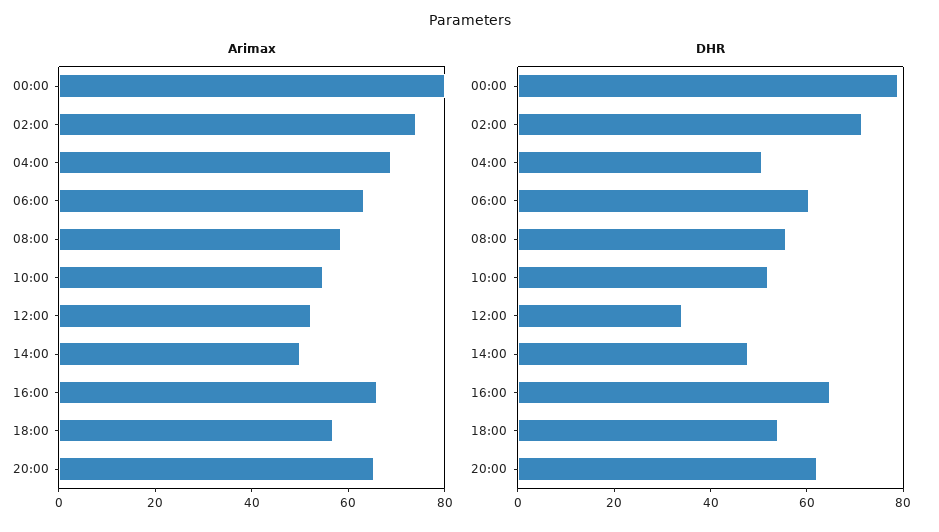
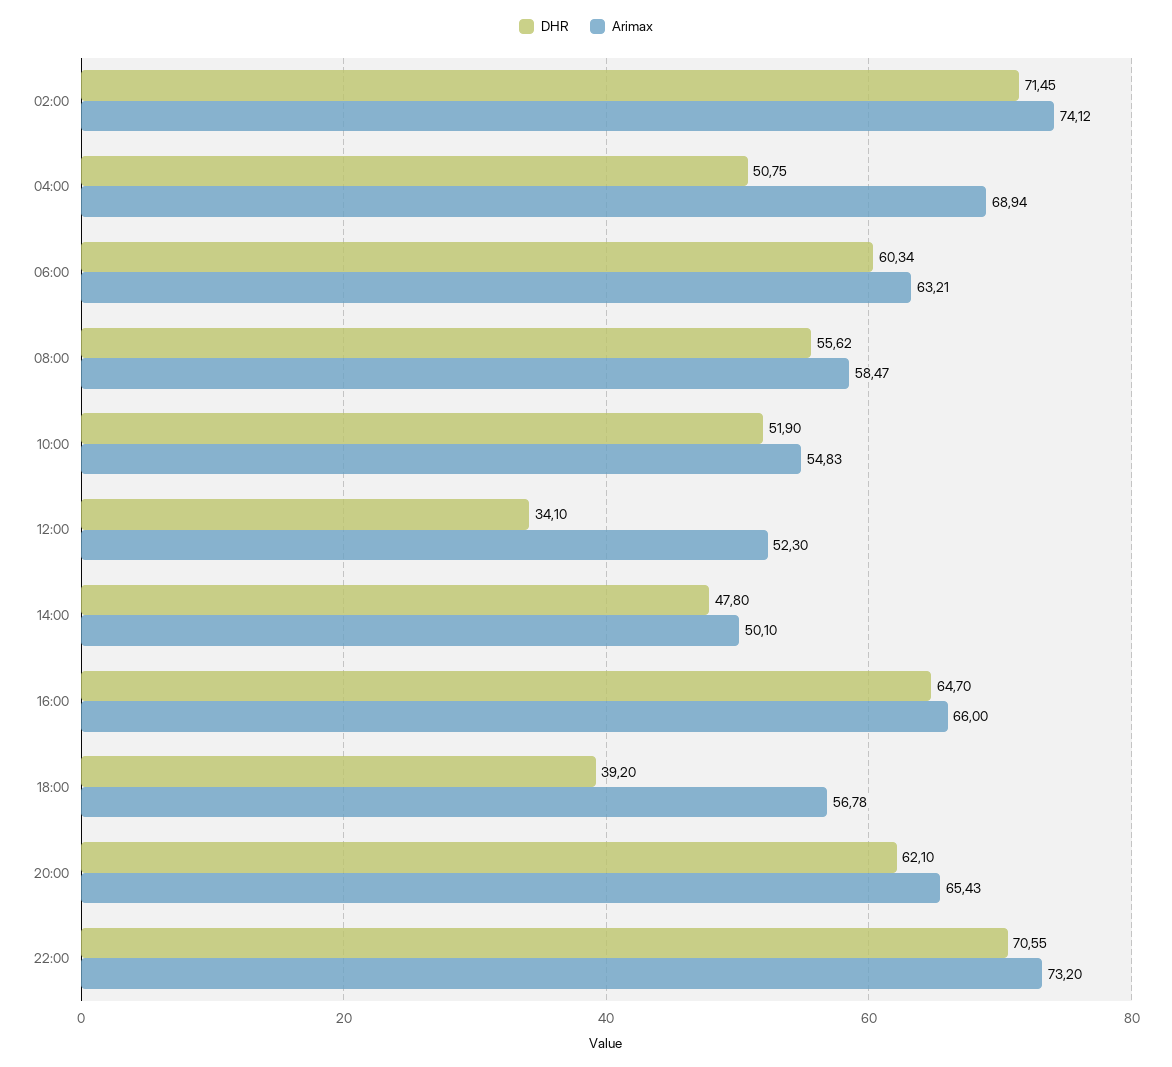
Arimax, 00:00: 80 -> none
DHR, 00:00: 80 -> none
DHR, 18:00: 55 -> 39.2
DHR, 22:00: none -> 70.55
Arimax, 22:00: none -> 73.2

